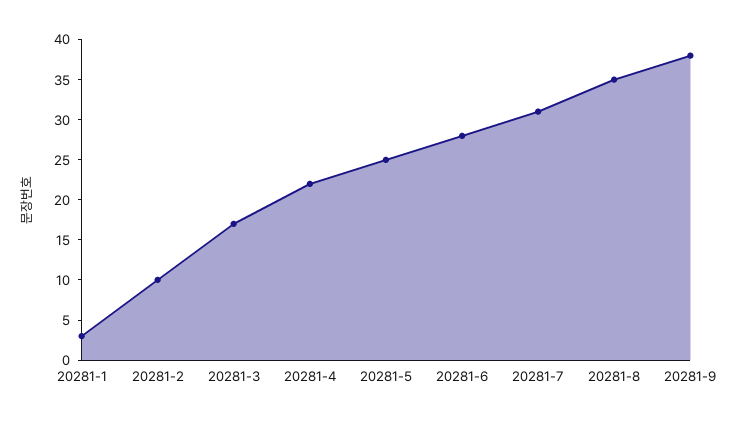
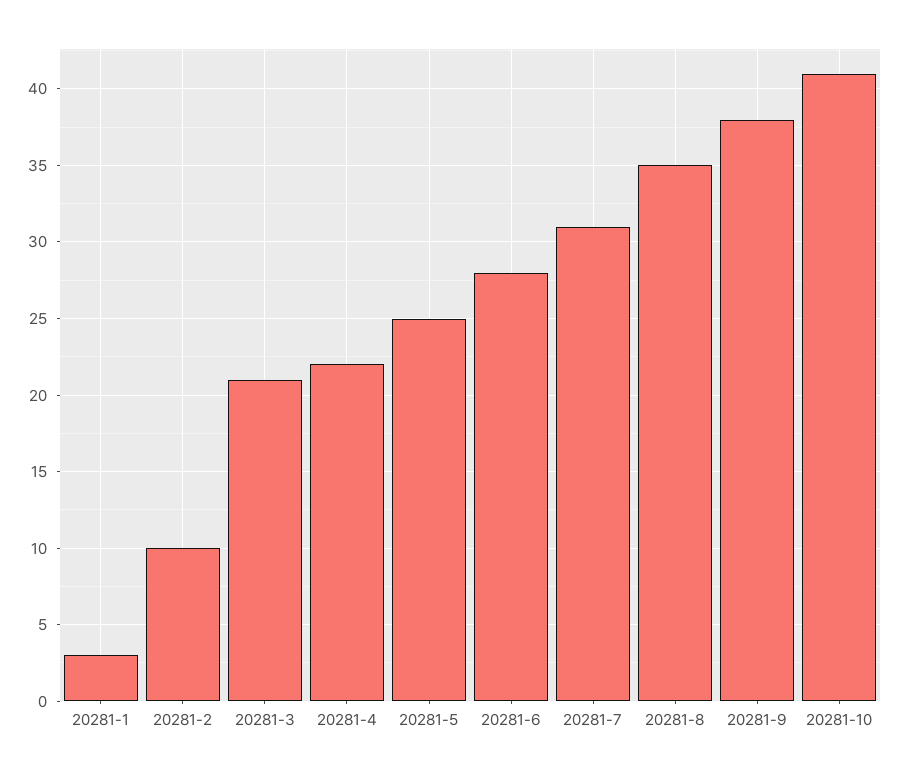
20281-3: 17 -> 21
20281-10: none -> 41

